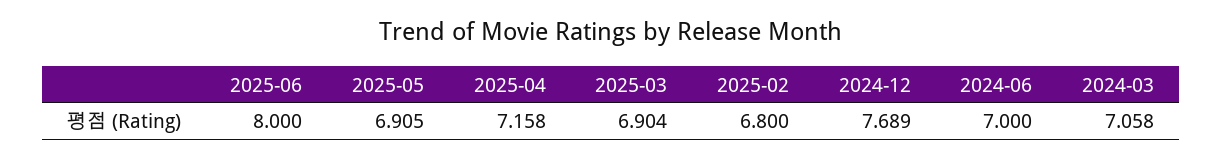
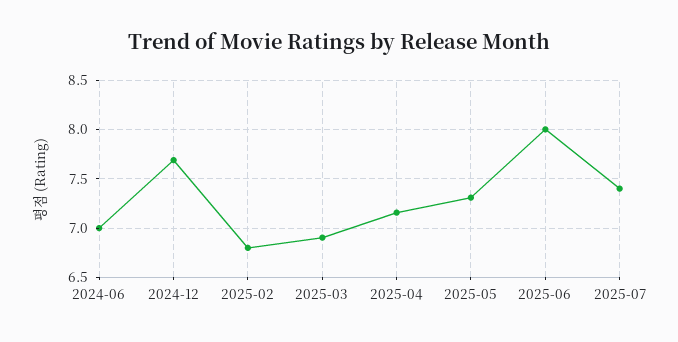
2025-05: 6.905 -> 7.3
2024-03: 7.058 -> none
2025-07: none -> 7.4

